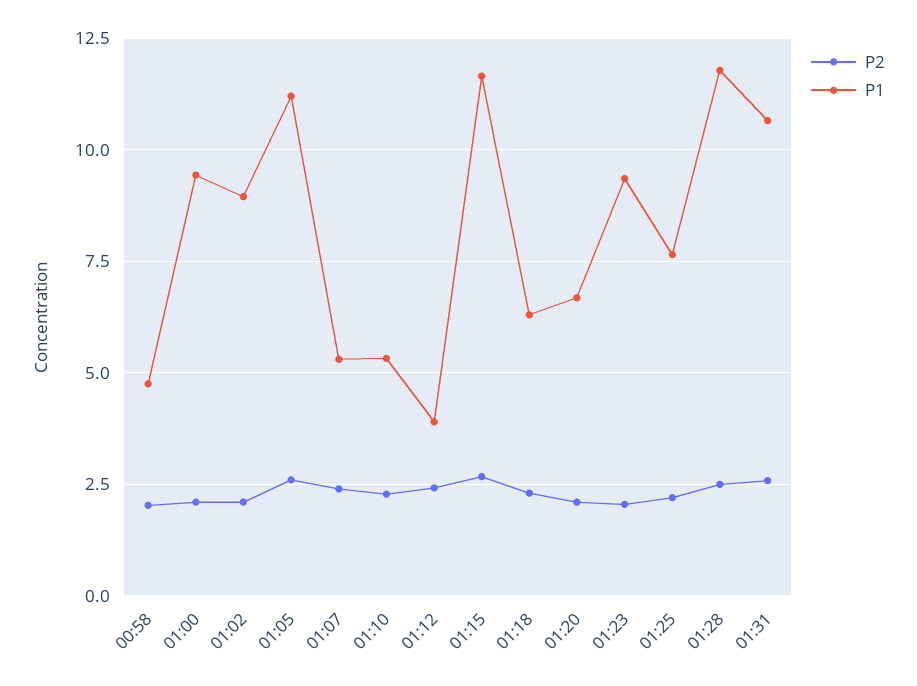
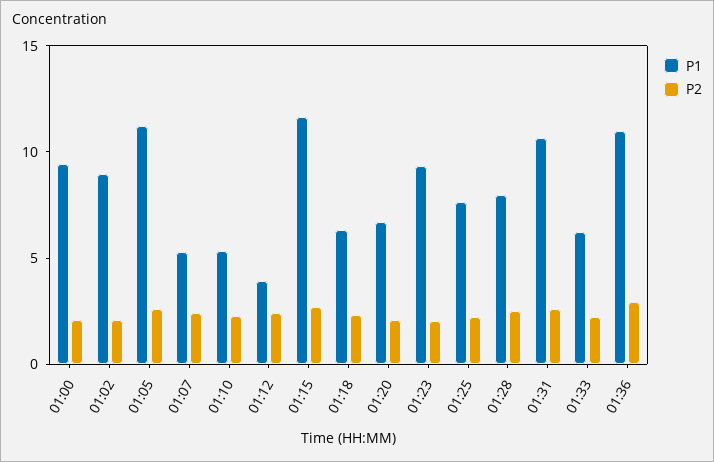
P2, 00:58: 2 -> none
P1, 00:58: 4.75 -> none
P1, 01:28: 11.75 -> 8
P1, 01:33: none -> 6
P2, 01:33: none -> 2
P1, 01:36: none -> 11
P2, 01:36: none -> 3

